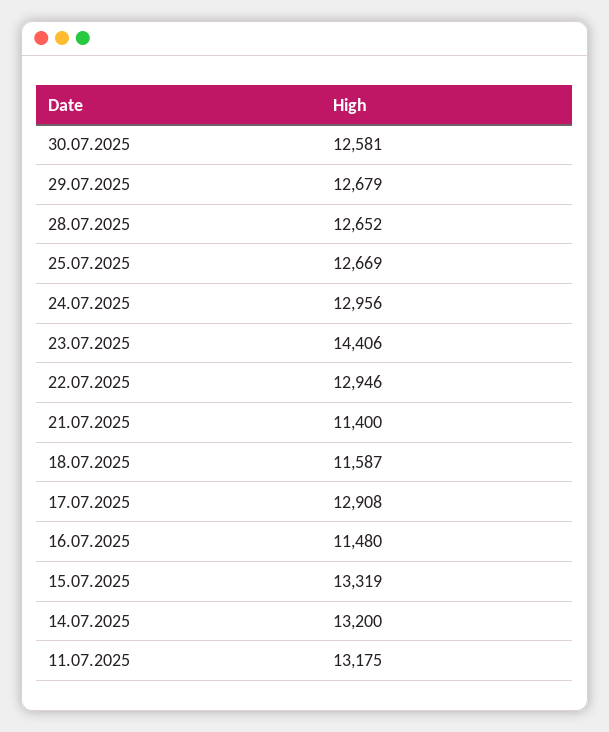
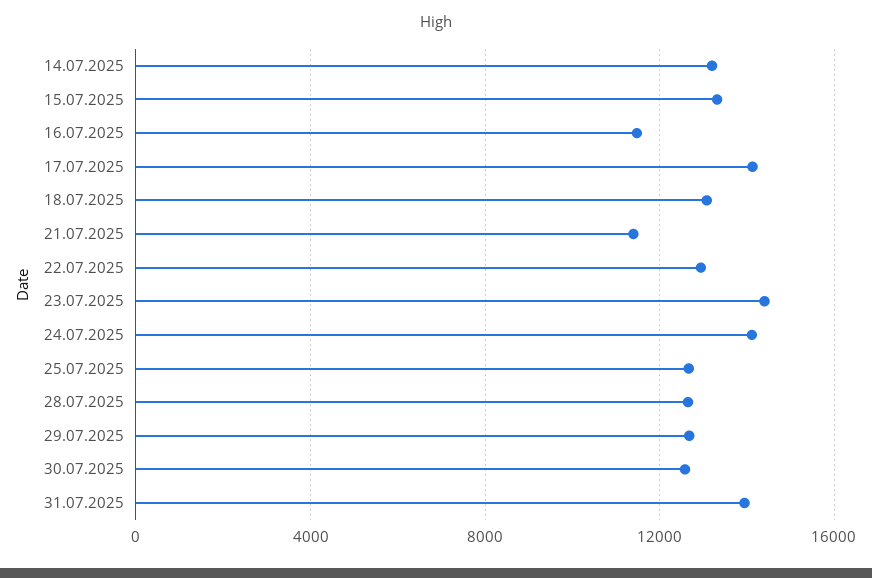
24.07.2025: 12956 -> 14000
18.07.2025: 11587 -> 13000
17.07.2025: 12908 -> 14000
11.07.2025: 13175 -> none
31.07.2025: none -> 14000

